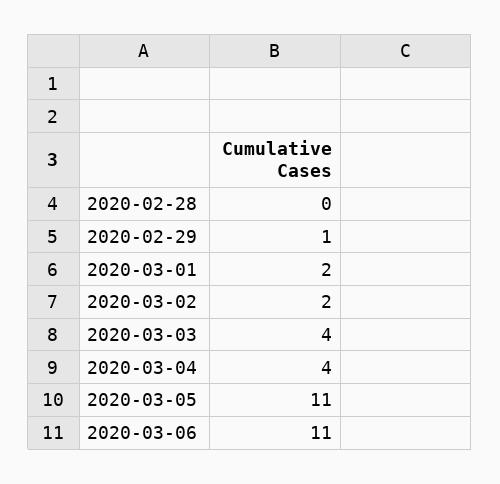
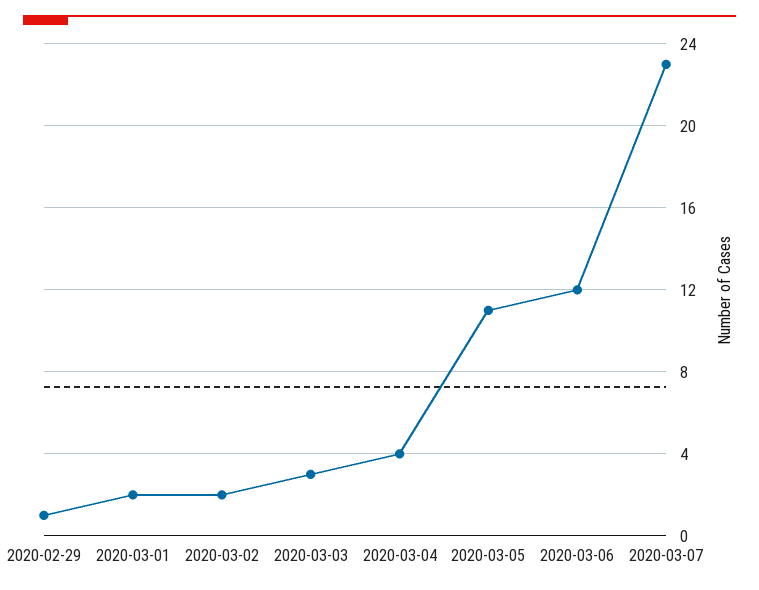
2020-02-28: 0 -> none
2020-03-03: 4 -> 3
2020-03-06: 11 -> 12
2020-03-07: none -> 23

